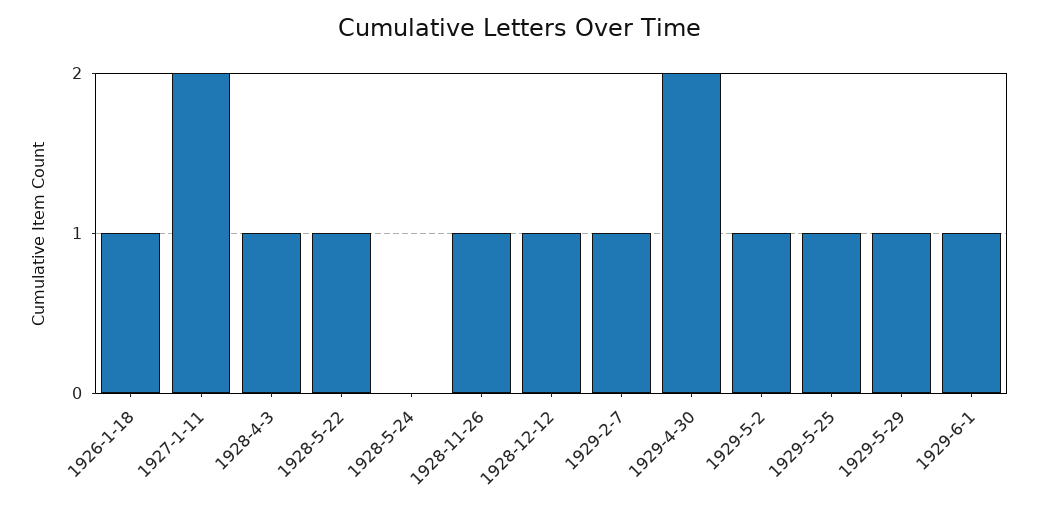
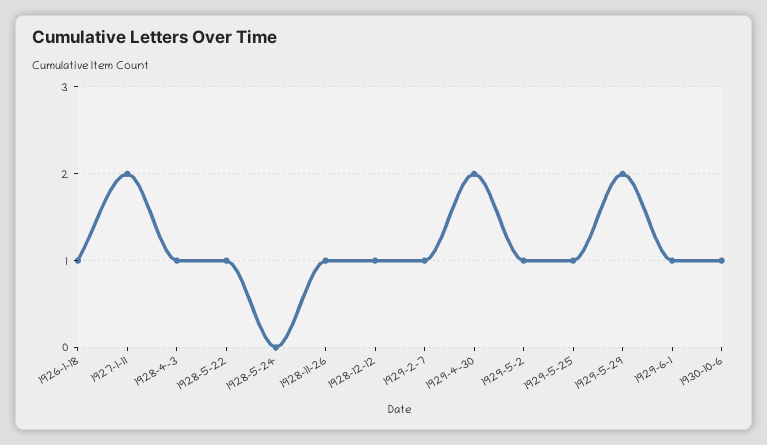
1929-5-29: 1 -> 2
1930-10-6: none -> 1

